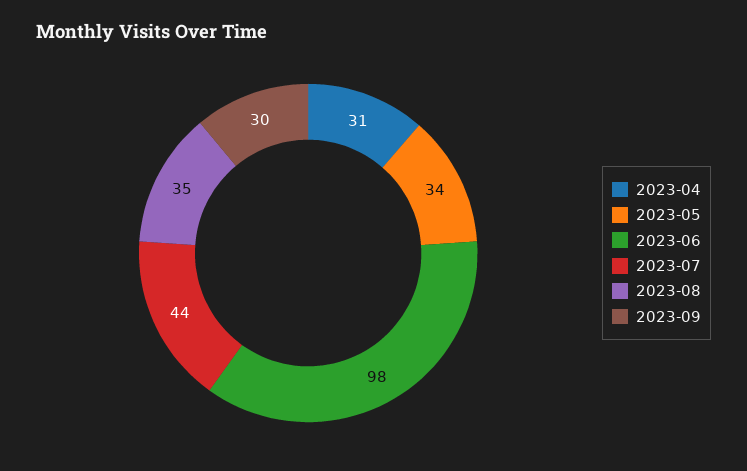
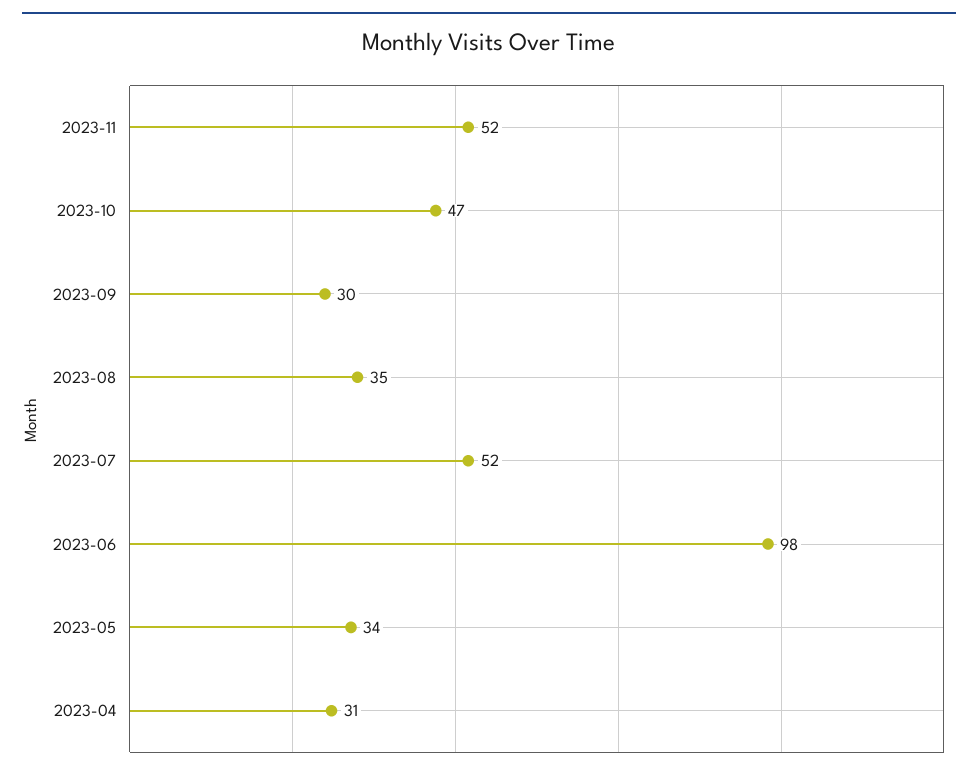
2023-07: 44 -> 52
2023-11: none -> 52
2023-10: none -> 47

